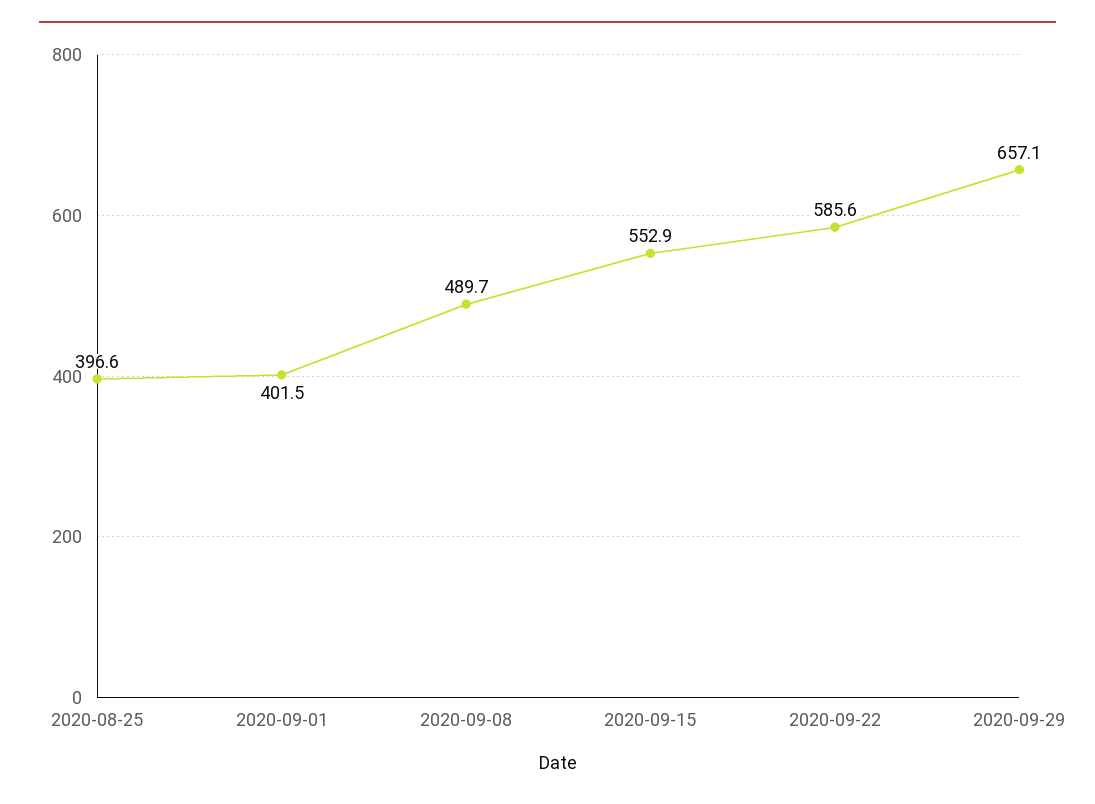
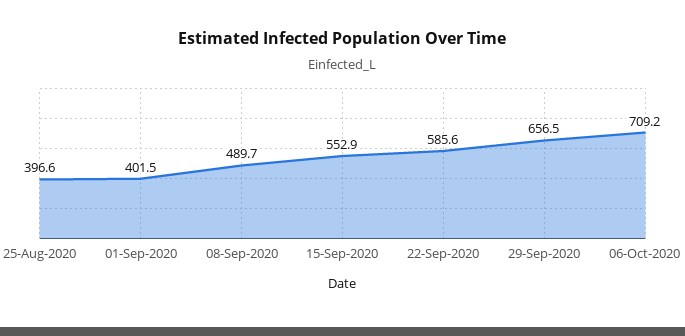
2020-09-29: 657.1 -> 656.5
06-Oct-2020: none -> 709.2

